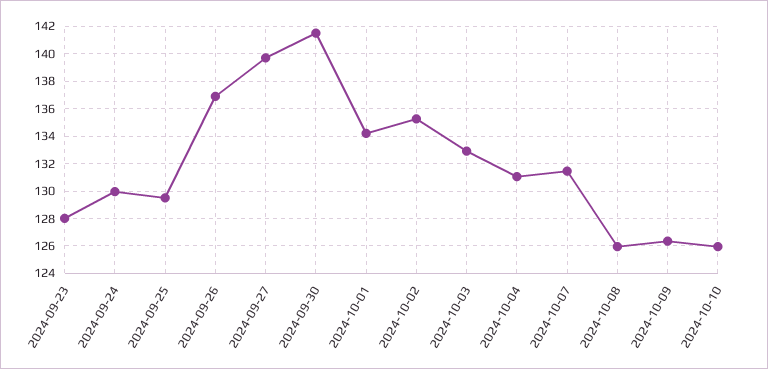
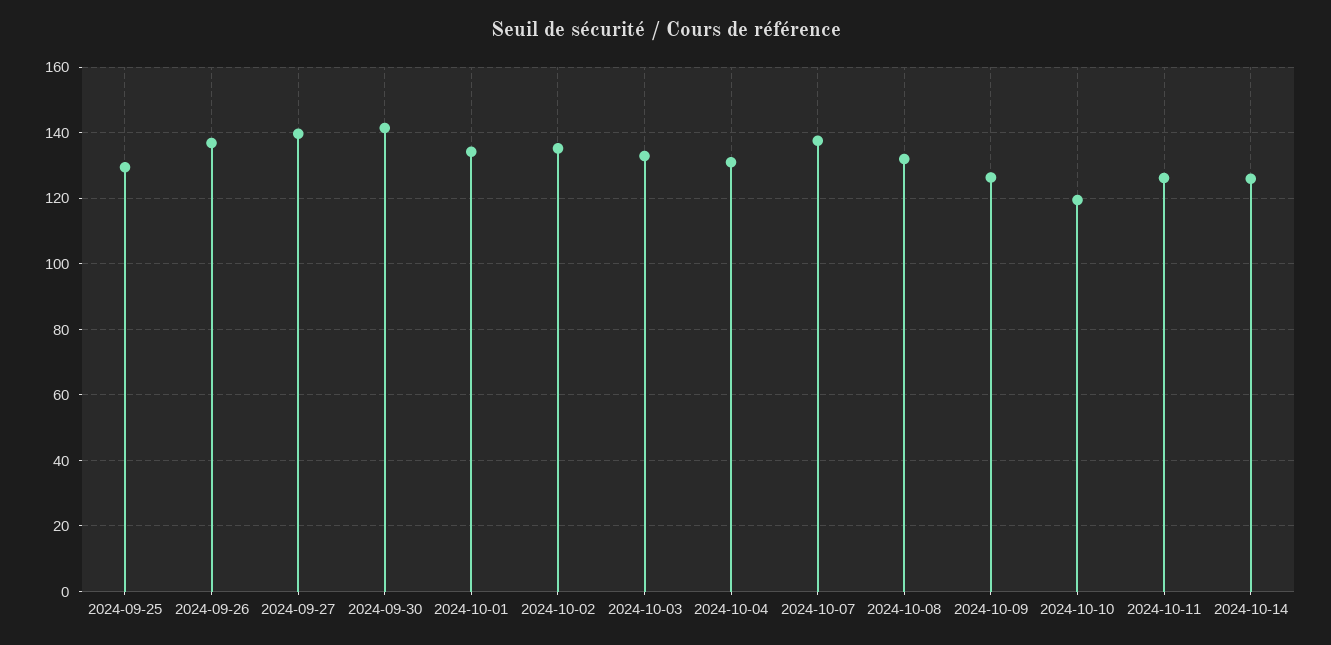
2024-09-23: 128 -> none
2024-09-24: 130 -> none
2024-10-07: 131.5 -> 138
2024-10-08: 126 -> 132
2024-10-10: 126 -> 120
2024-10-11: none -> 126
2024-10-14: none -> 126

